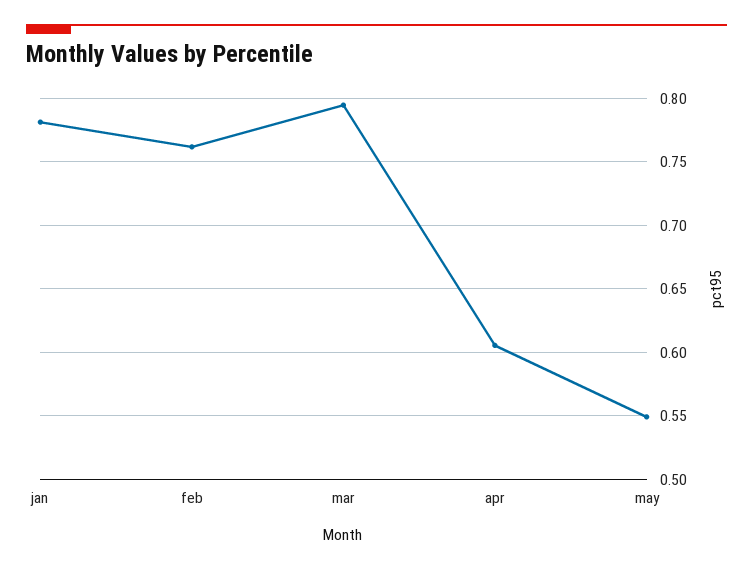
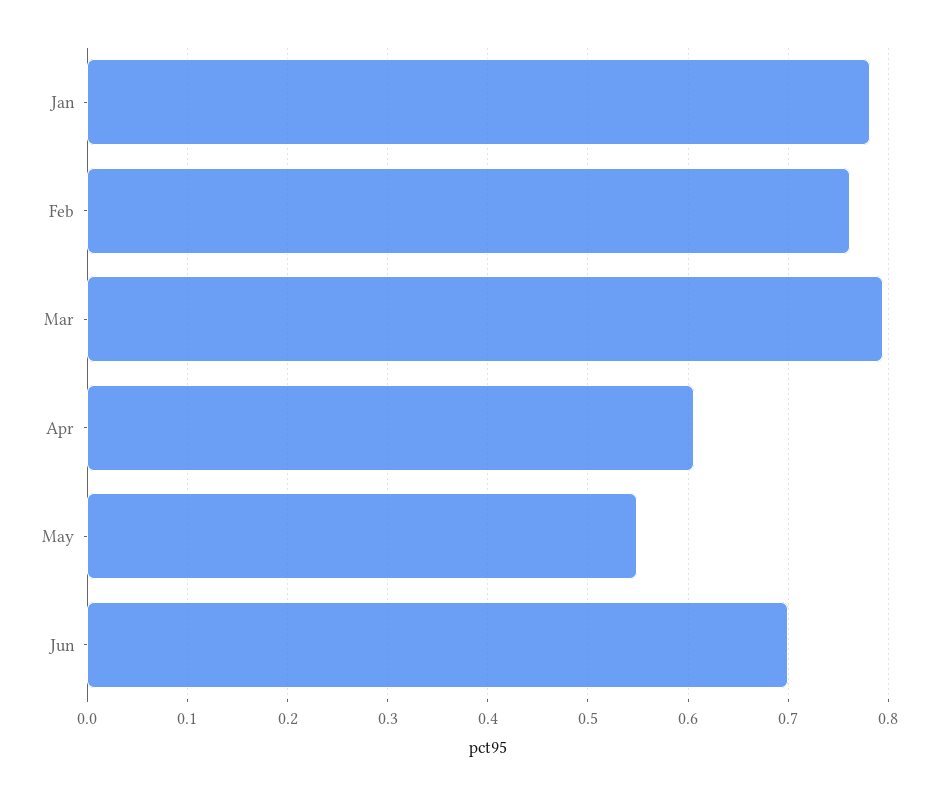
Jun: none -> 0.7

